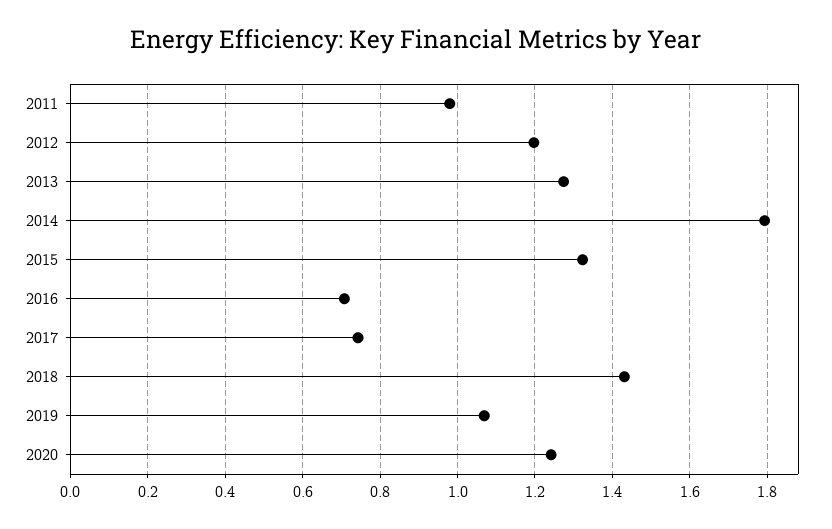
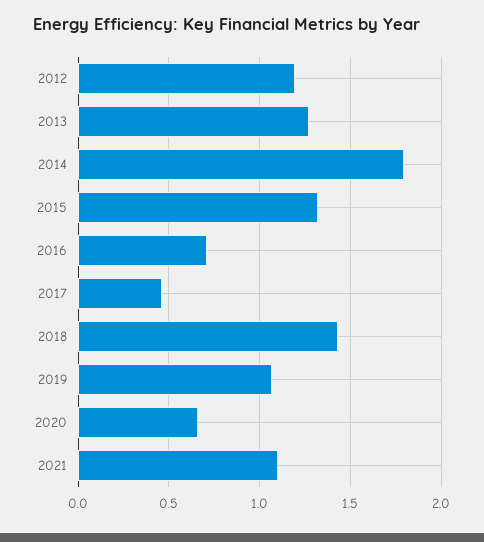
2011: 0.98 -> none
2017: 0.74 -> 0.45
2020: 1.24 -> 0.65
2021: none -> 1.1

